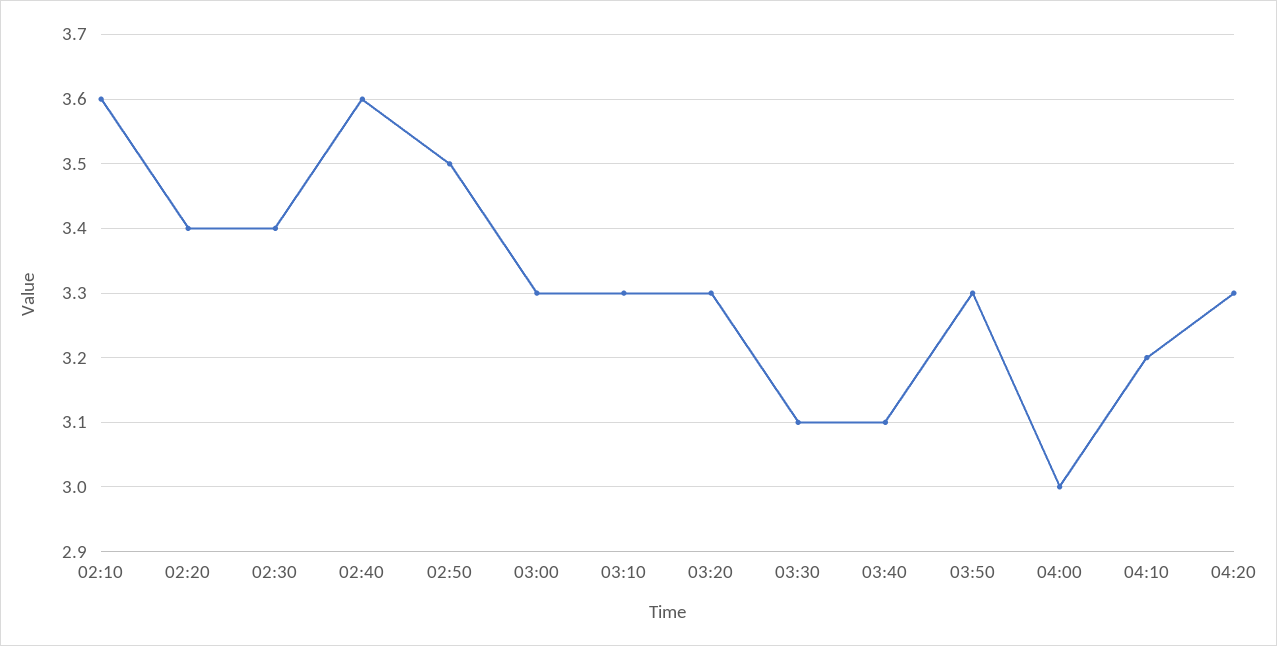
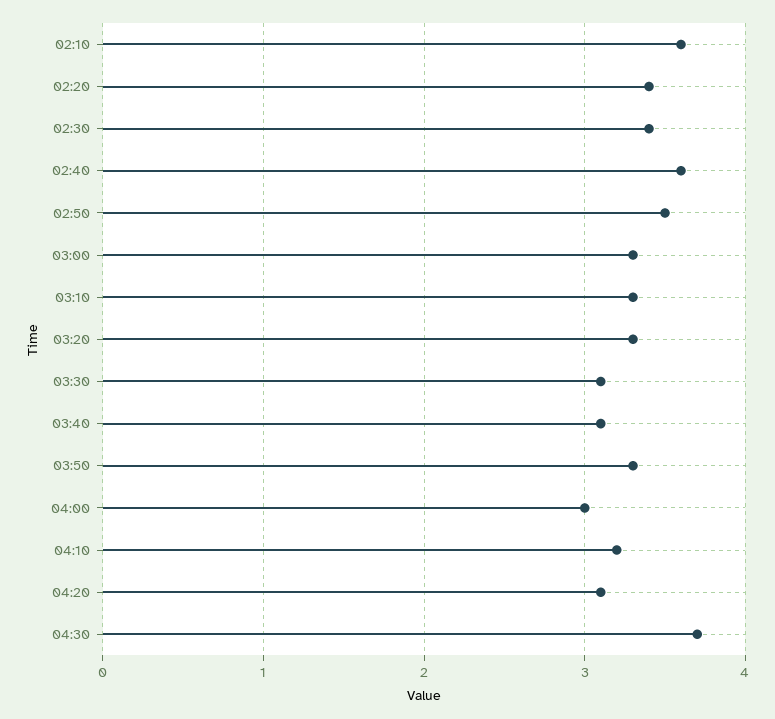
04:20: 3.3 -> 3.1
04:30: none -> 3.7

